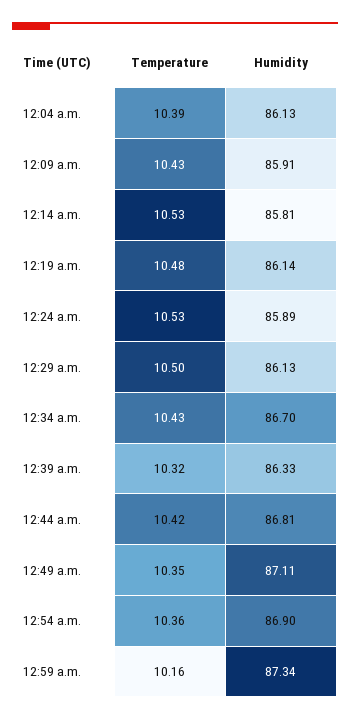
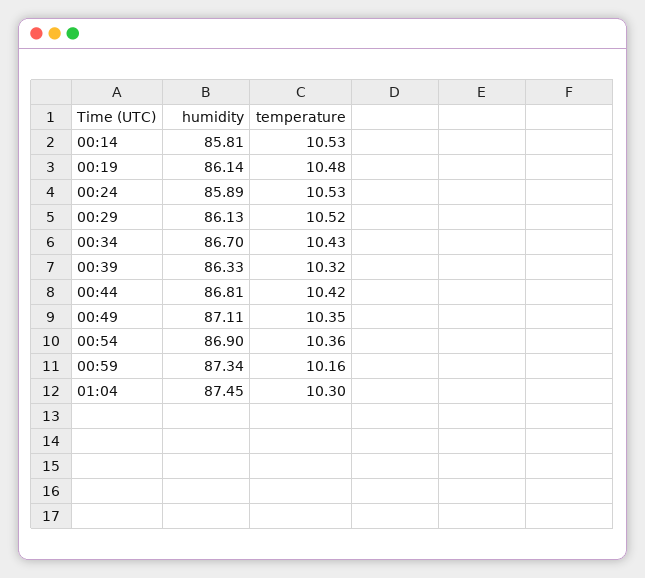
Temperature, 12:04 a.m.: 10.39 -> none
Humidity, 12:04 a.m.: 86.13 -> none
Temperature, 12:09 a.m.: 10.43 -> none
Humidity, 12:09 a.m.: 85.91 -> none
Temperature, 12:29 a.m.: 10.5 -> 10.52
Humidity, 01:04: none -> 87.45
Temperature, 01:04: none -> 10.3

